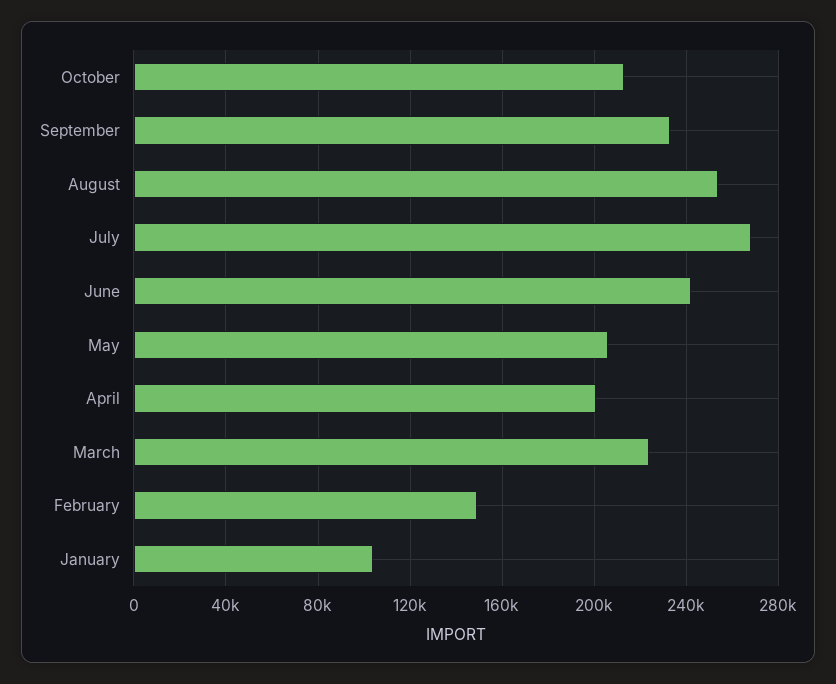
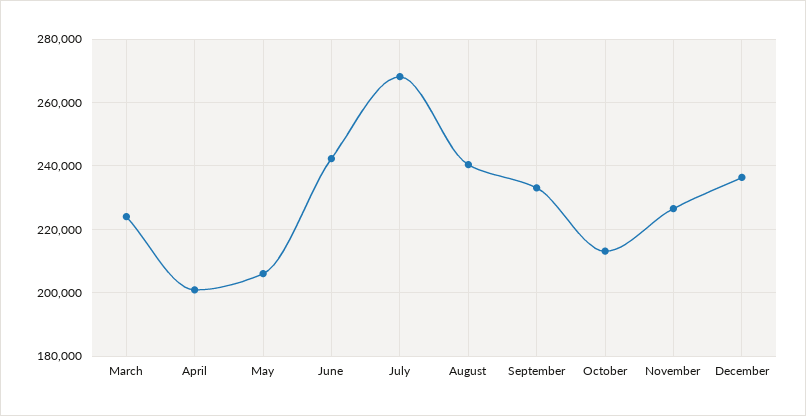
August: 255000 -> 240000
February: 150000 -> none
January: 105000 -> none
November: none -> 226000
December: none -> 236000

